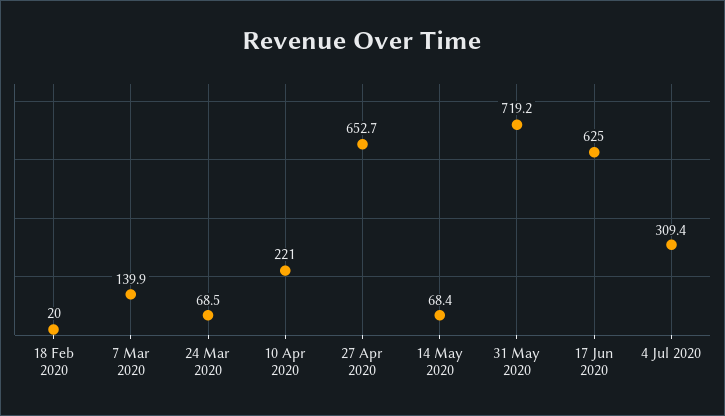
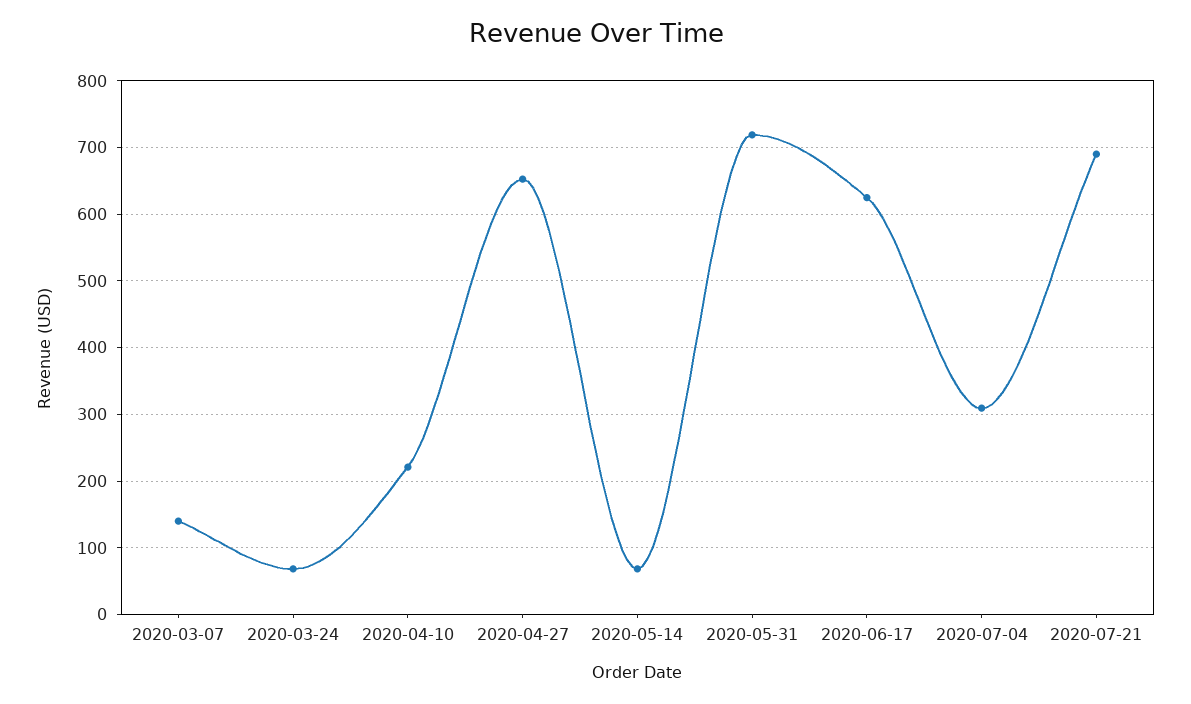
18 Feb 2020: 20 -> none
2020-07-21: none -> 690

